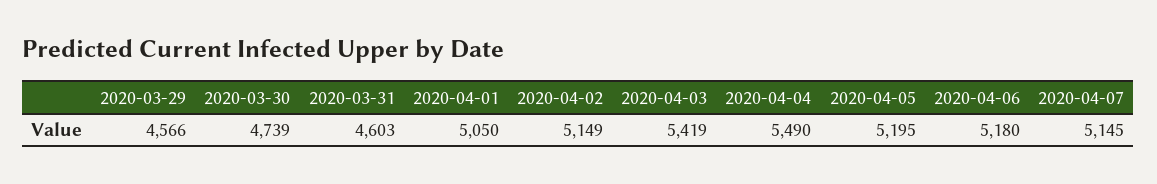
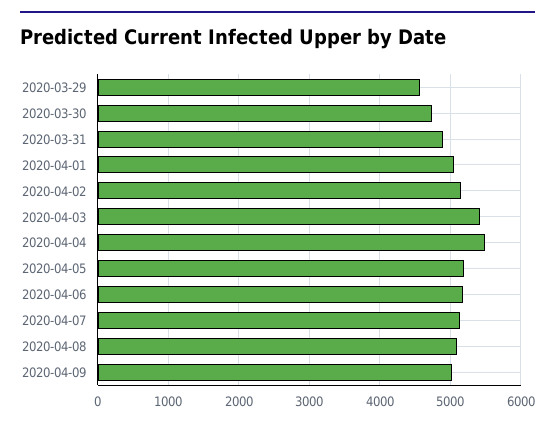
2020-03-31: 4603 -> 4900
2020-04-08: none -> 5100
2020-04-09: none -> 5000

